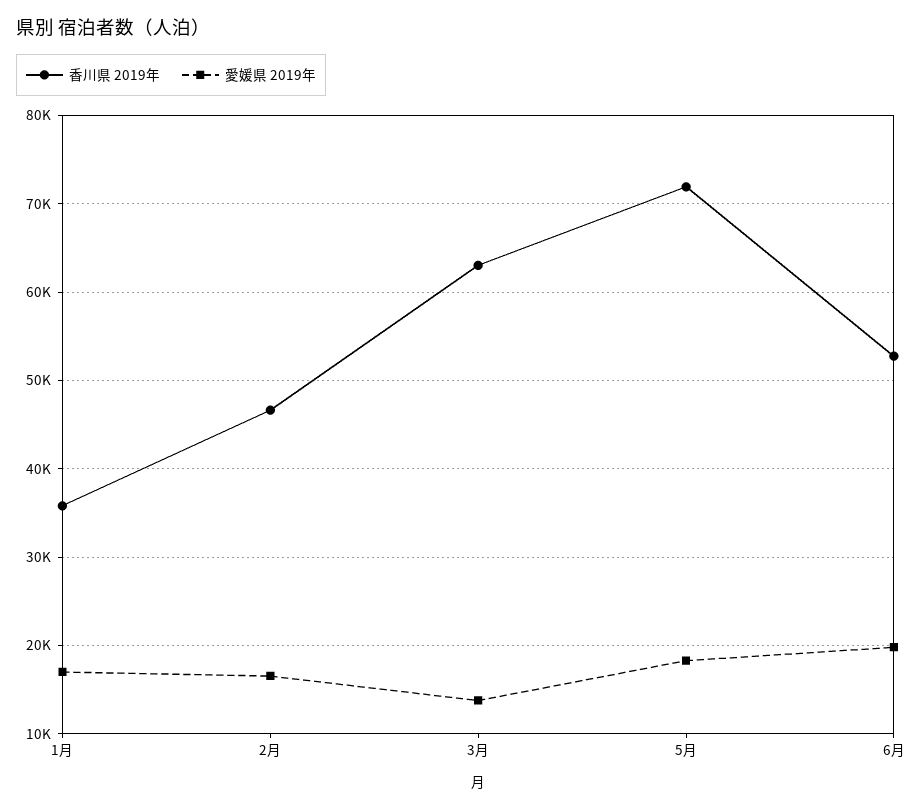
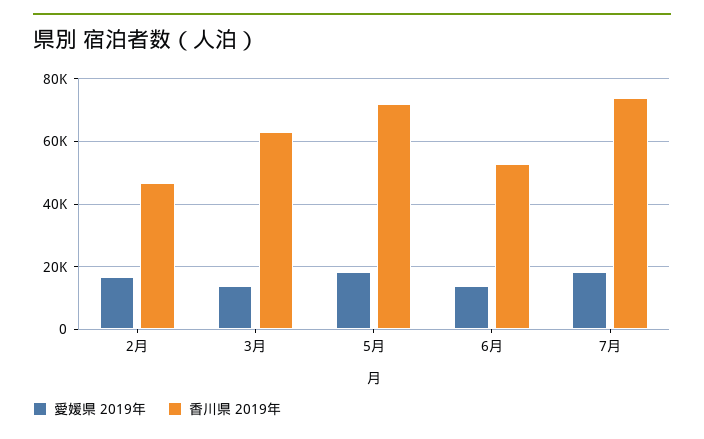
香川県 2019年, 1月: 36000 -> none
愛媛県 2019年, 1月: 17000 -> none
愛媛県 2019年, 6月: 20000 -> 14000
愛媛県 2019年, 7月: none -> 18000
香川県 2019年, 7月: none -> 74000

